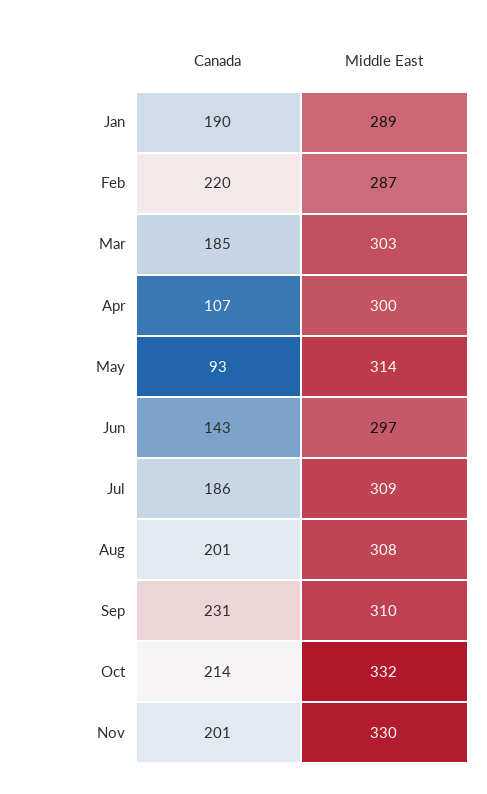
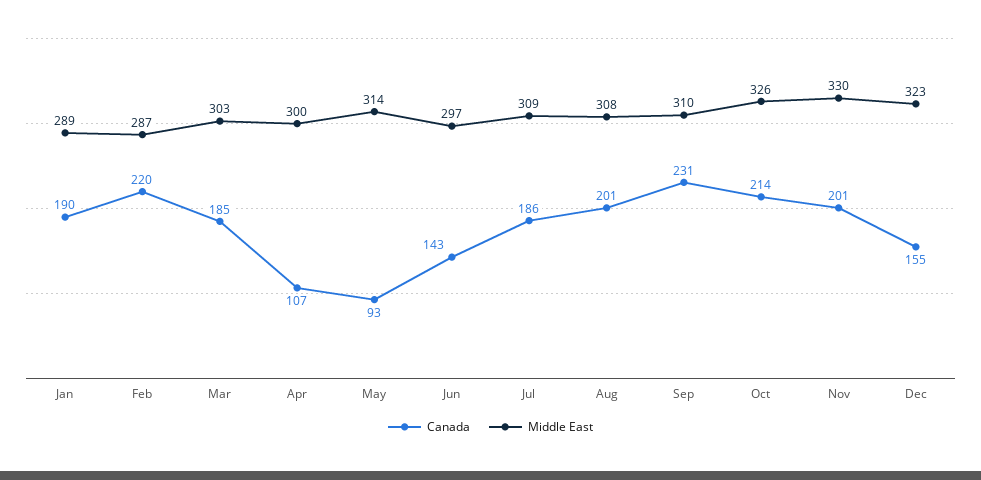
Middle East, Oct: 332 -> 326
Canada, Dec: none -> 155
Middle East, Dec: none -> 323

